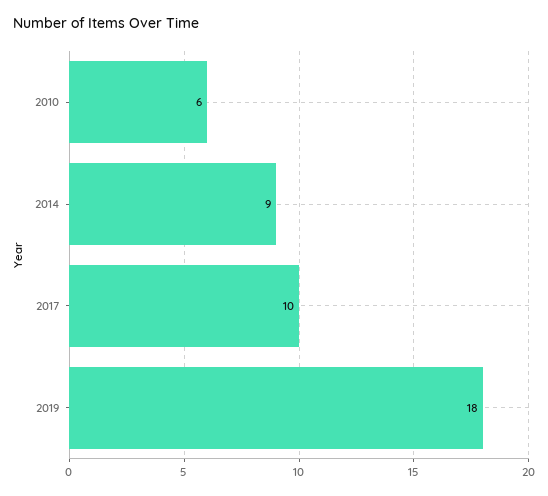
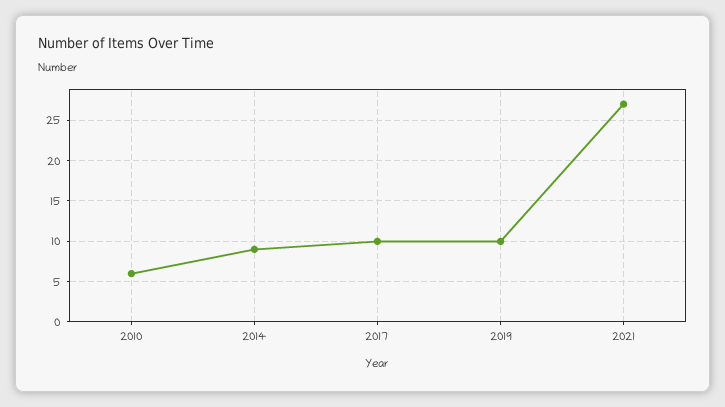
2019: 18 -> 10
2021: none -> 27

